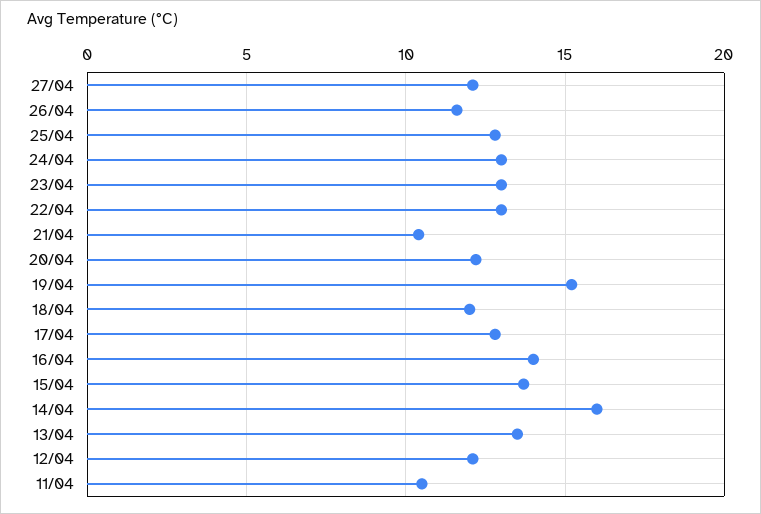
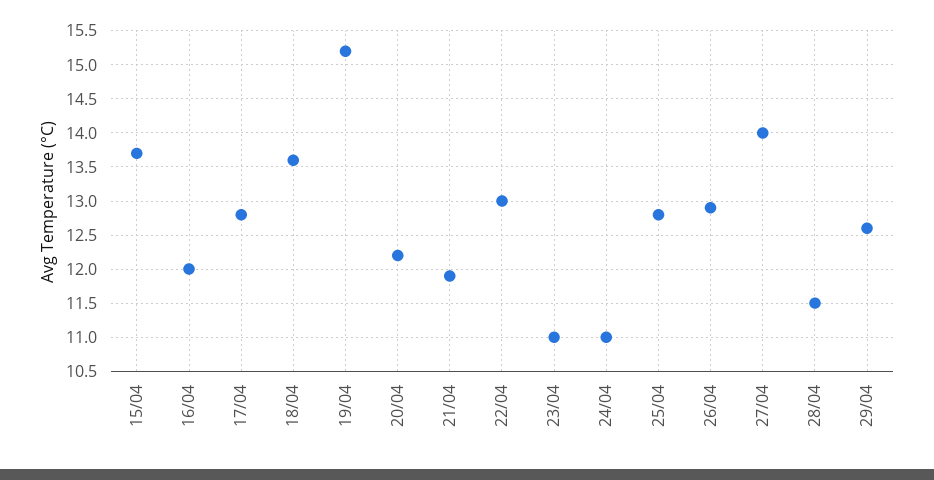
27/04: 12 -> 14
26/04: 11.5 -> 12.9
24/04: 13 -> 11
23/04: 13 -> 11
21/04: 10.5 -> 11.9
18/04: 12 -> 13.6
16/04: 14 -> 12
14/04: 16 -> none
13/04: 13.5 -> none
12/04: 12 -> none
11/04: 10.5 -> none
28/04: none -> 11.5
29/04: none -> 12.6

